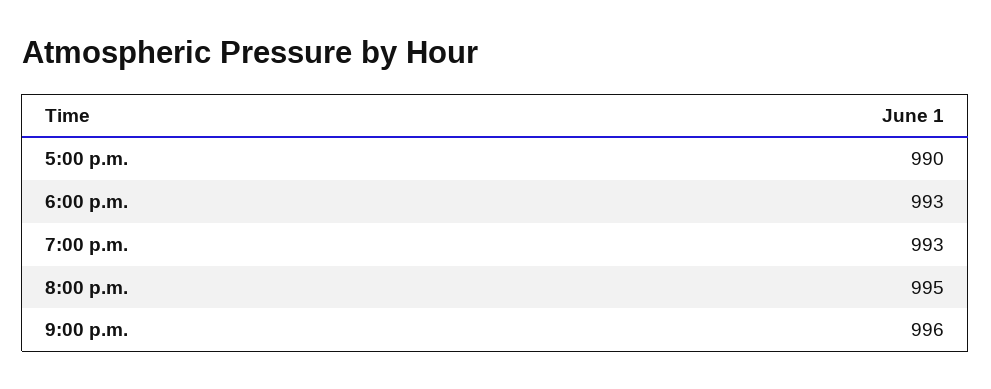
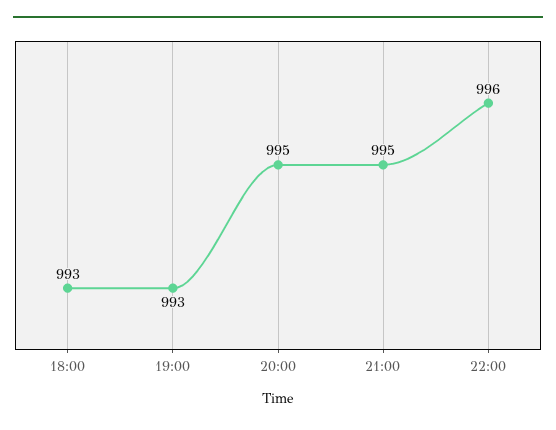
5:00 p.m.: 990 -> none
9:00 p.m.: 996 -> 995
22:00: none -> 996

